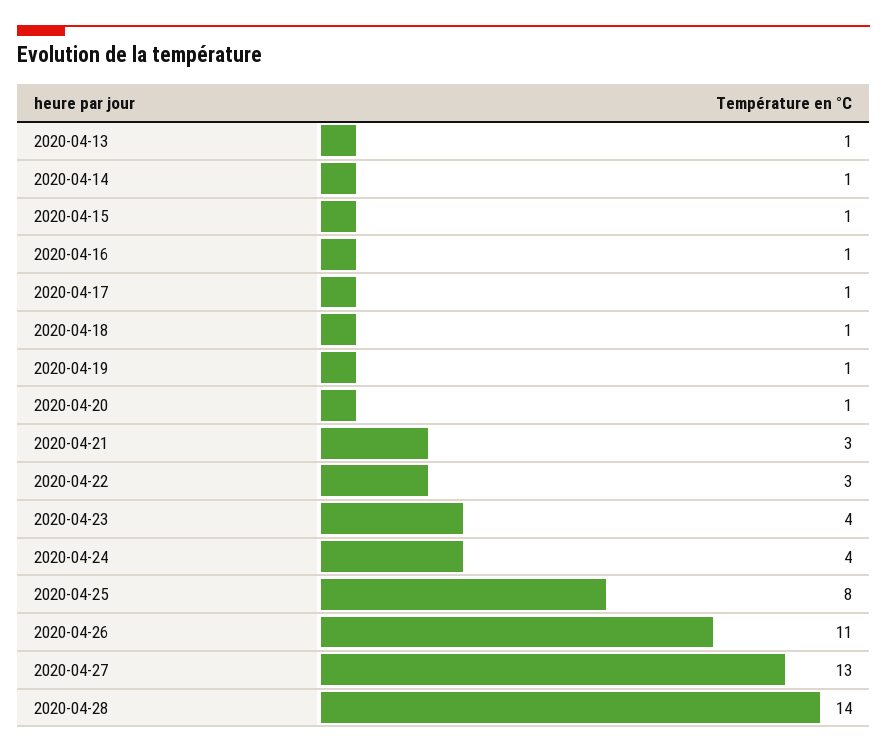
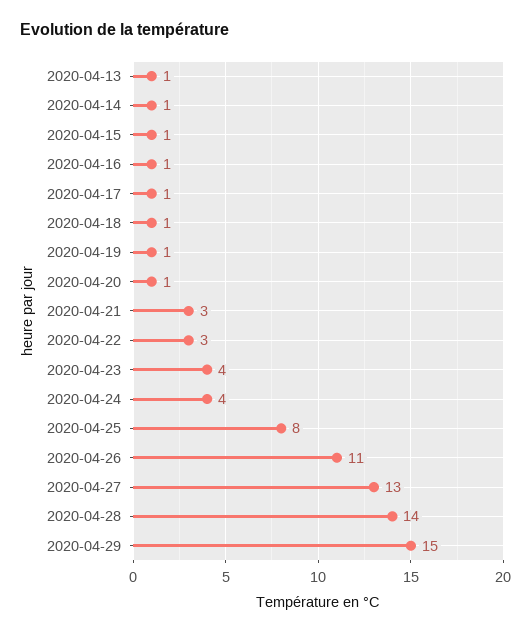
2020-04-29: none -> 15

